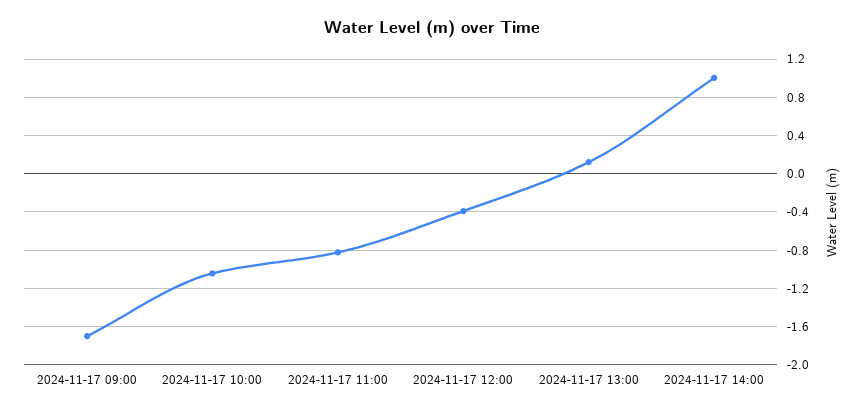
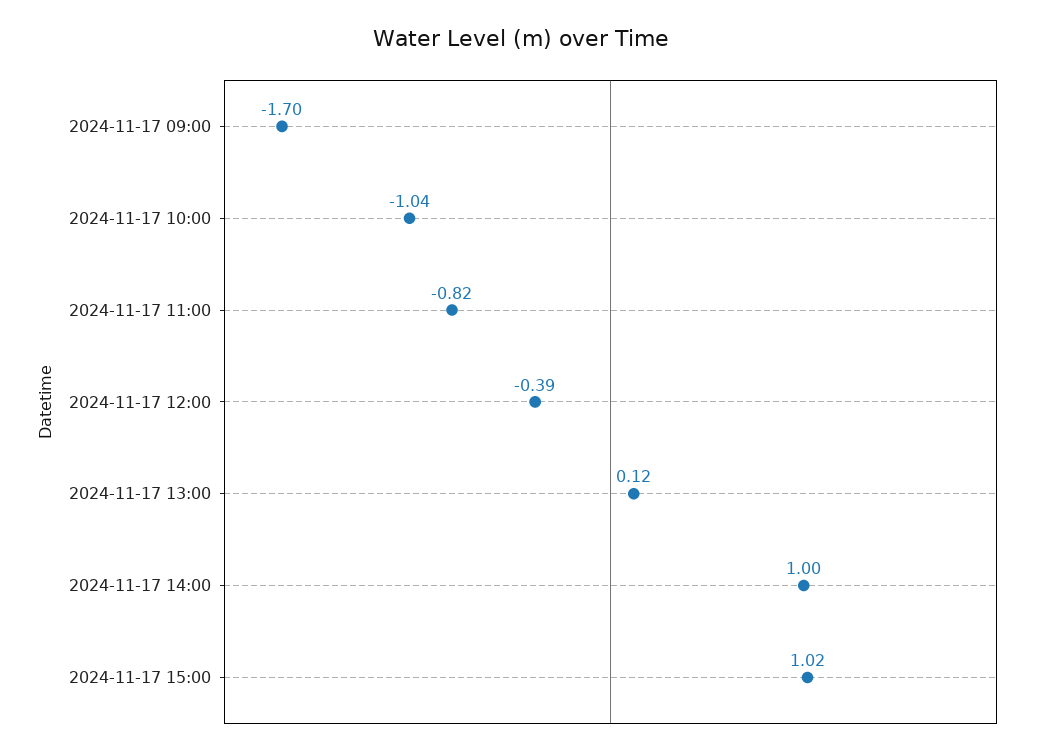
2024-11-17 15:00: none -> 1.02

